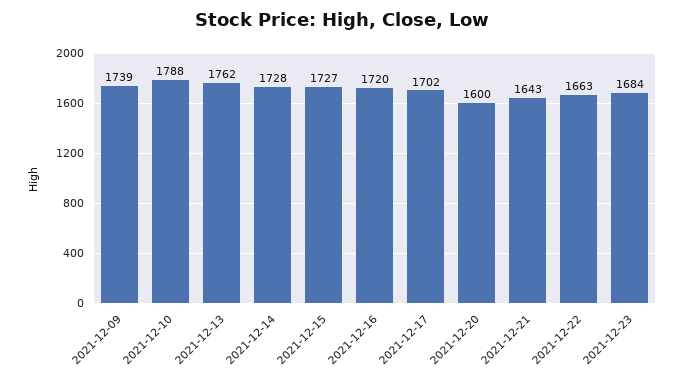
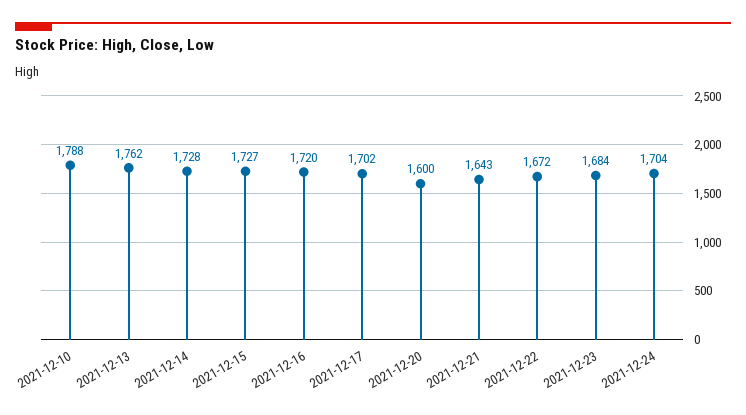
2021-12-09: 1739 -> none
2021-12-22: 1663 -> 1672
2021-12-24: none -> 1704

